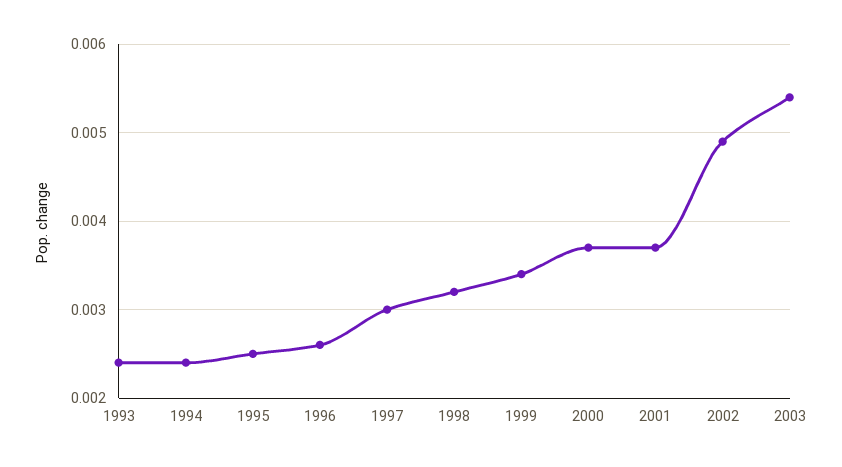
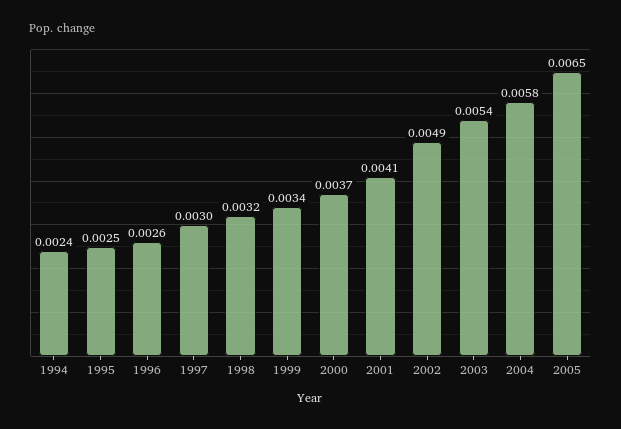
1993: 0.0024 -> none
2001: 0.0037 -> 0.0041
2004: none -> 0.0058
2005: none -> 0.0065

